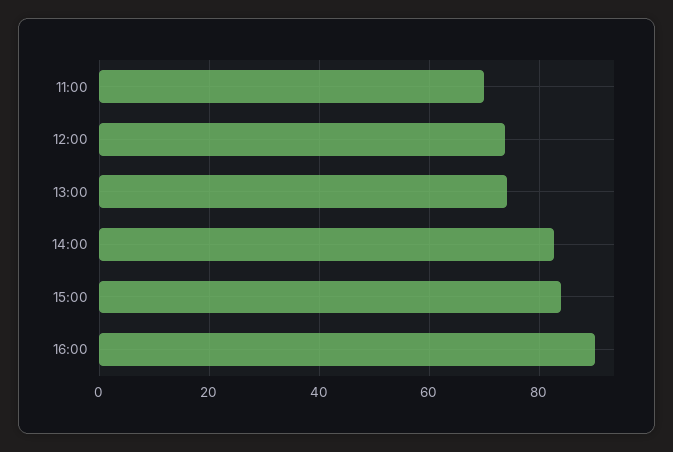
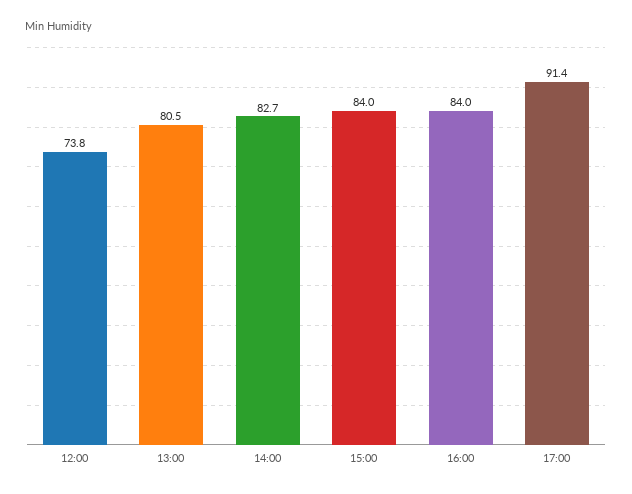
11:00: 70 -> none
13:00: 74 -> 80.5
16:00: 90 -> 84
17:00: none -> 91.4

